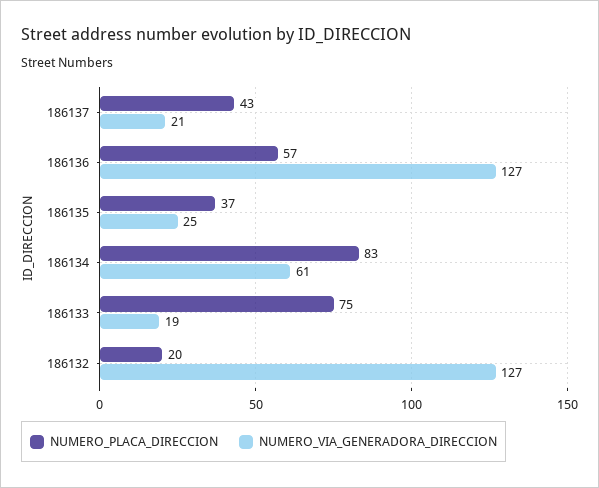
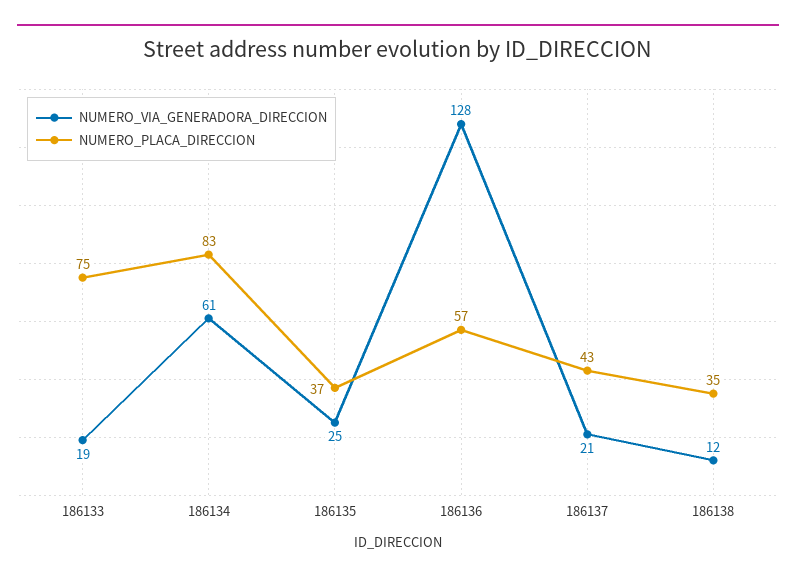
NUMERO_VIA_GENERADORA_DIRECCION, 186136: 127 -> 128
NUMERO_PLACA_DIRECCION, 186132: 20 -> none
NUMERO_VIA_GENERADORA_DIRECCION, 186132: 127 -> none
NUMERO_VIA_GENERADORA_DIRECCION, 186138: none -> 12
NUMERO_PLACA_DIRECCION, 186138: none -> 35

